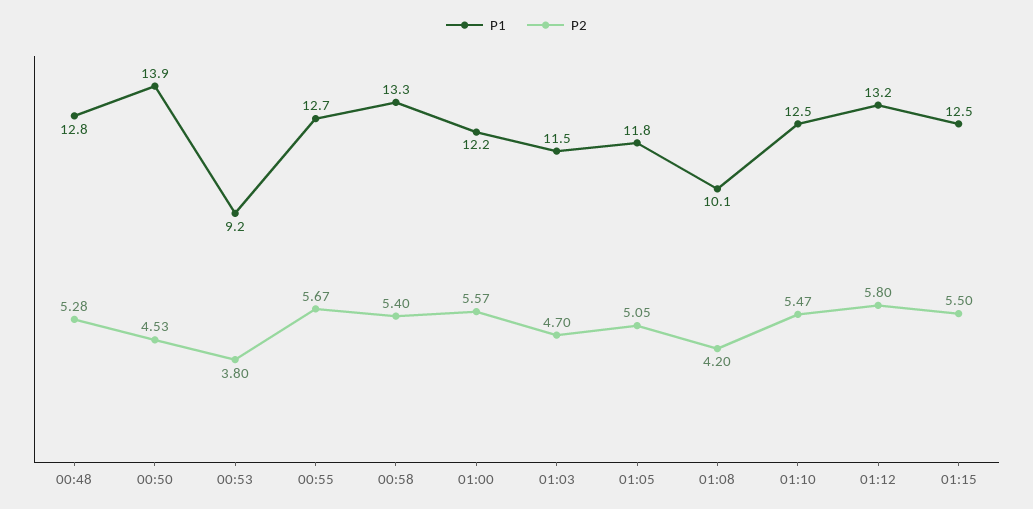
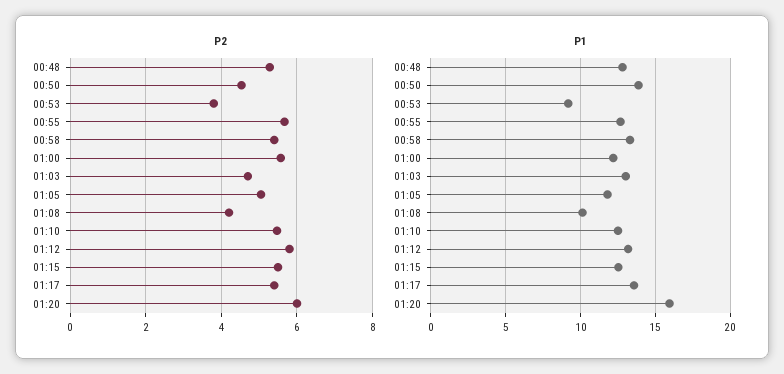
P1, 01:03: 11.5 -> 13
P2, 01:17: none -> 5.4
P2, 01:20: none -> 6
P1, 01:17: none -> 13.5
P1, 01:20: none -> 16

